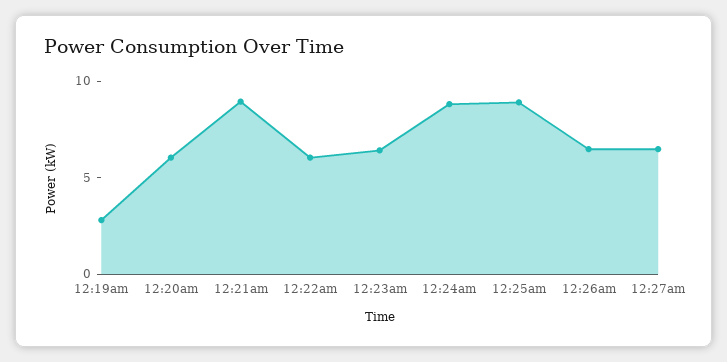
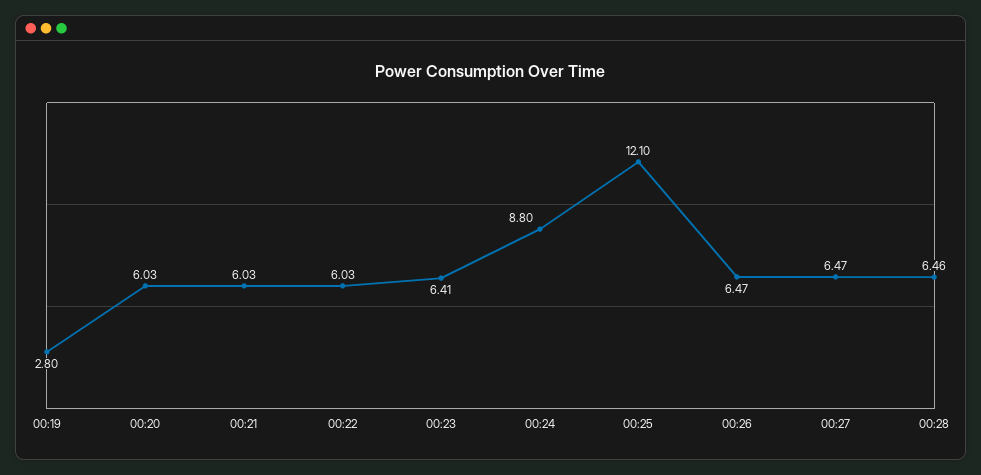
12:21am: 9 -> 6.03
12:25am: 9 -> 12.1
00:28: none -> 6.46

